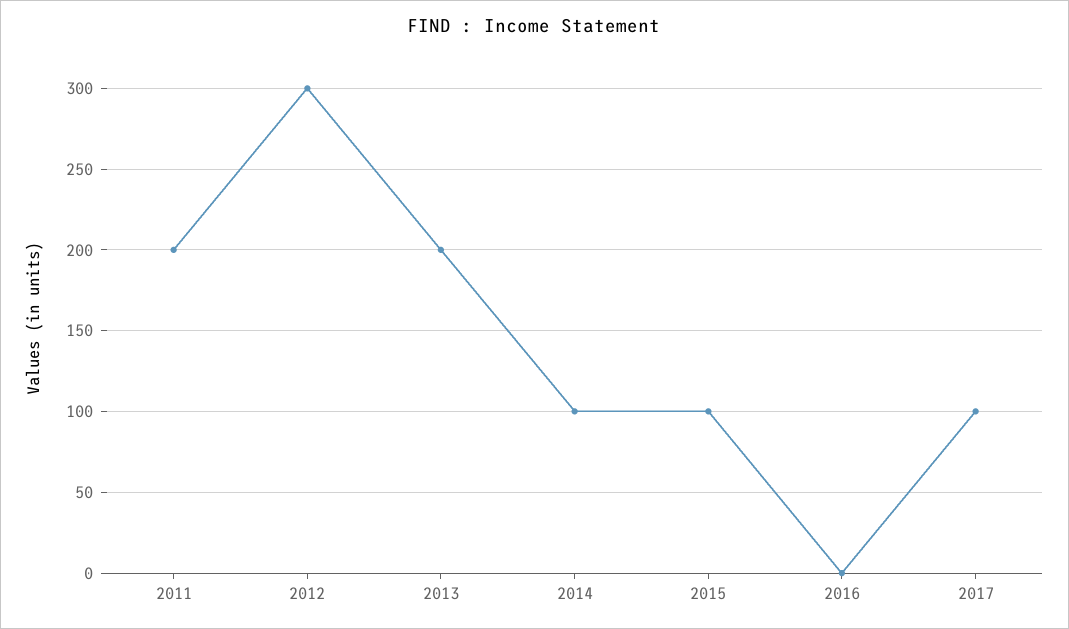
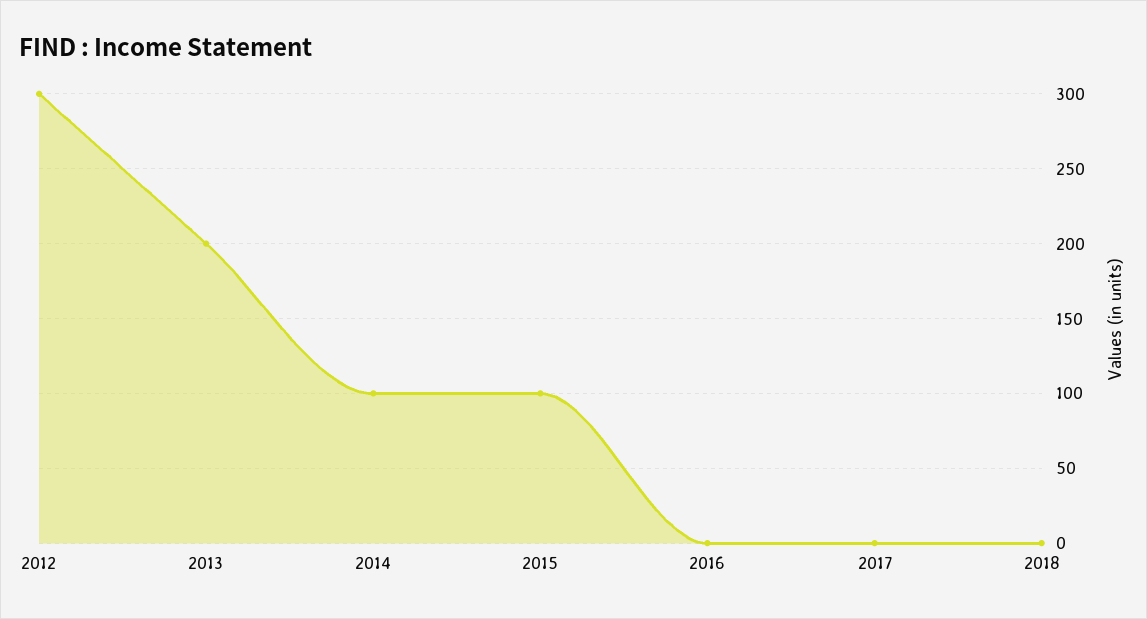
2011: 200 -> none
2017: 100 -> 0
2018: none -> 0

